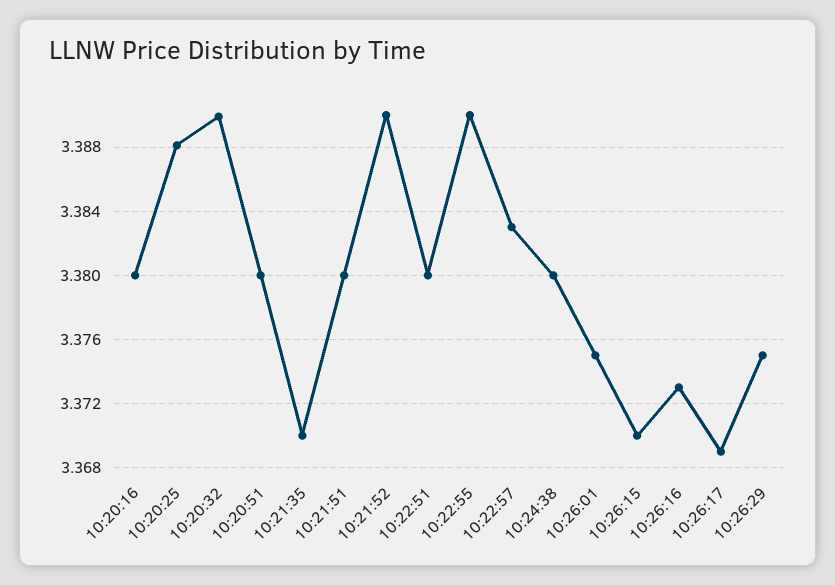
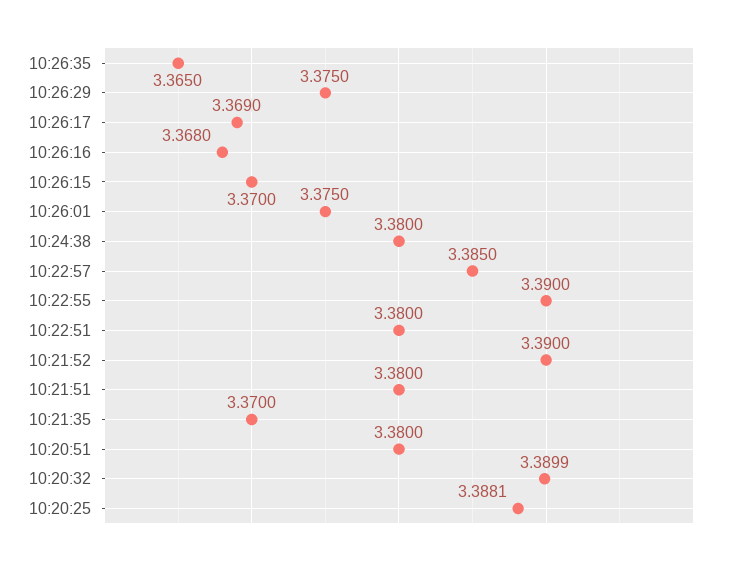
10:20:16: 3.38 -> none
10:22:57: 3.383 -> 3.385
10:26:16: 3.373 -> 3.368
10:26:35: none -> 3.365

